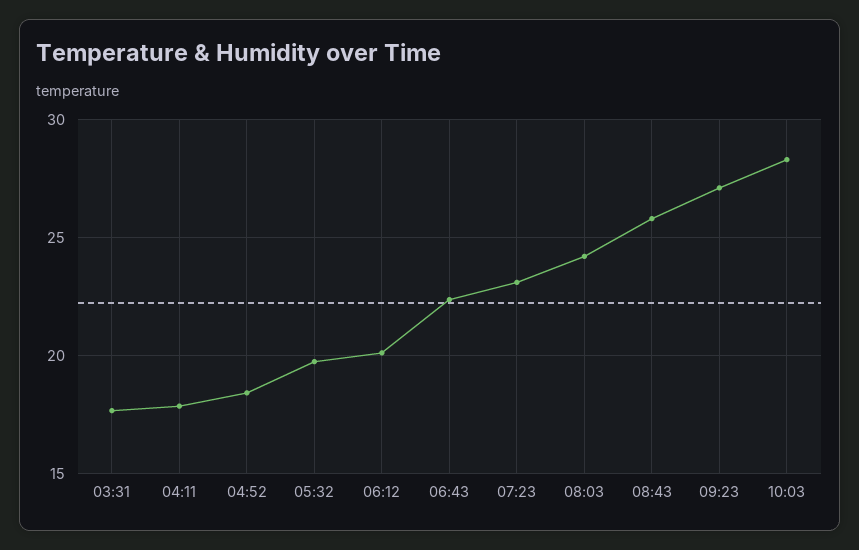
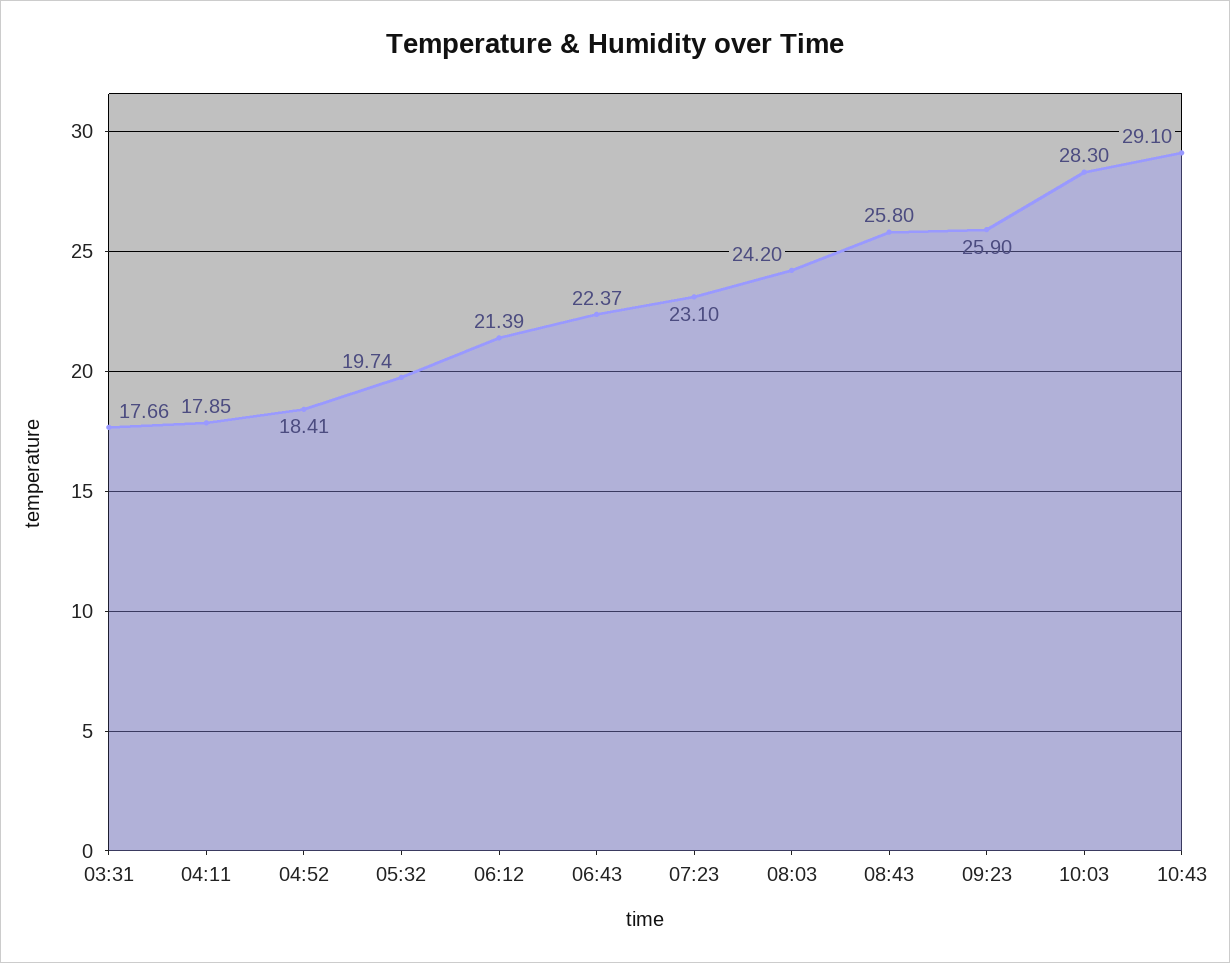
06:12: 20 -> 21.39
09:23: 27 -> 25.9
10:43: none -> 29.1

